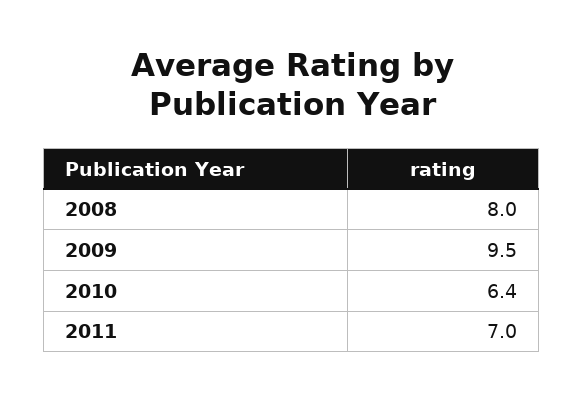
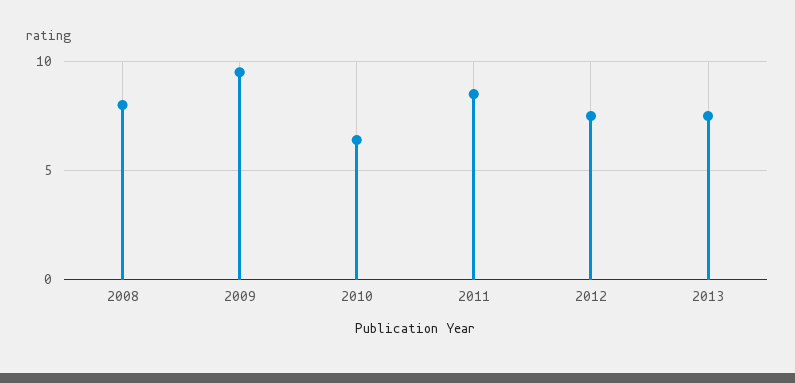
2011: 7 -> 8.5
2012: none -> 7.5
2013: none -> 7.5

